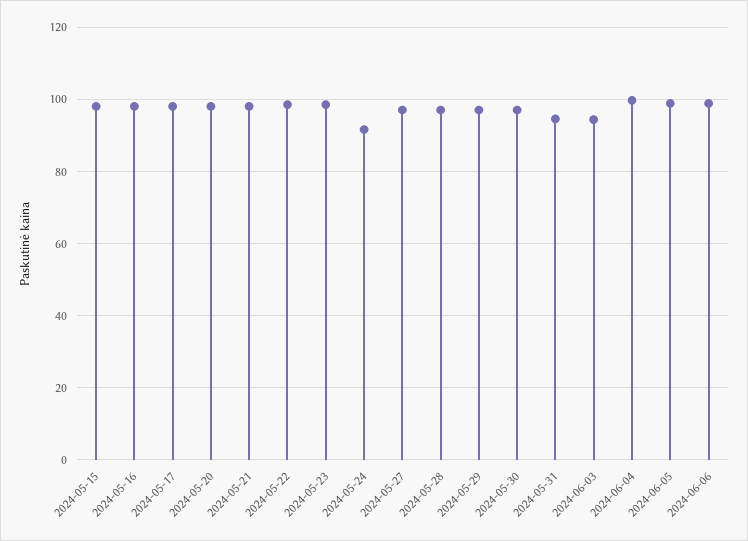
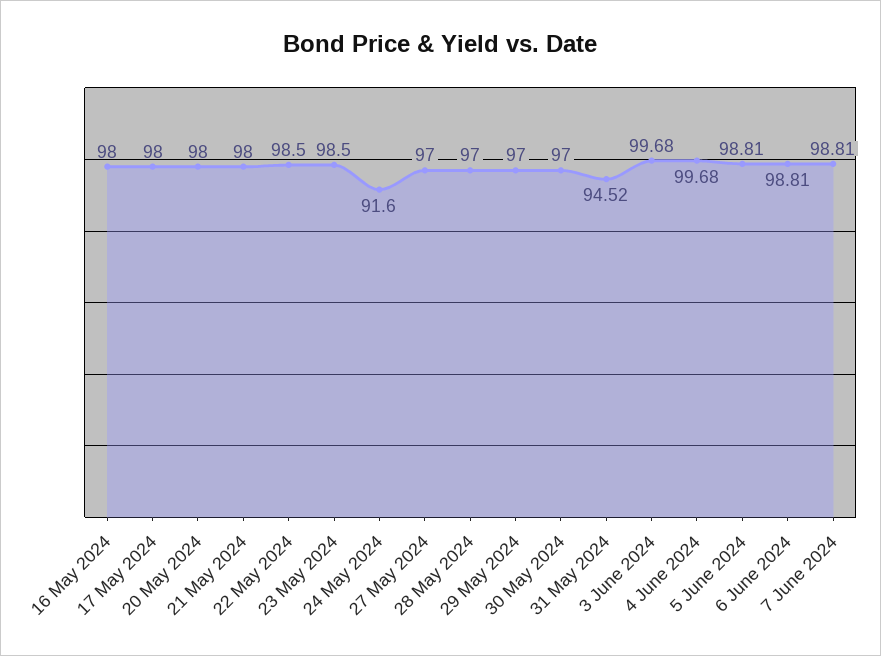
2024-05-15: 98 -> none
2024-06-03: 94 -> 99.68
7 June 2024: none -> 98.81

